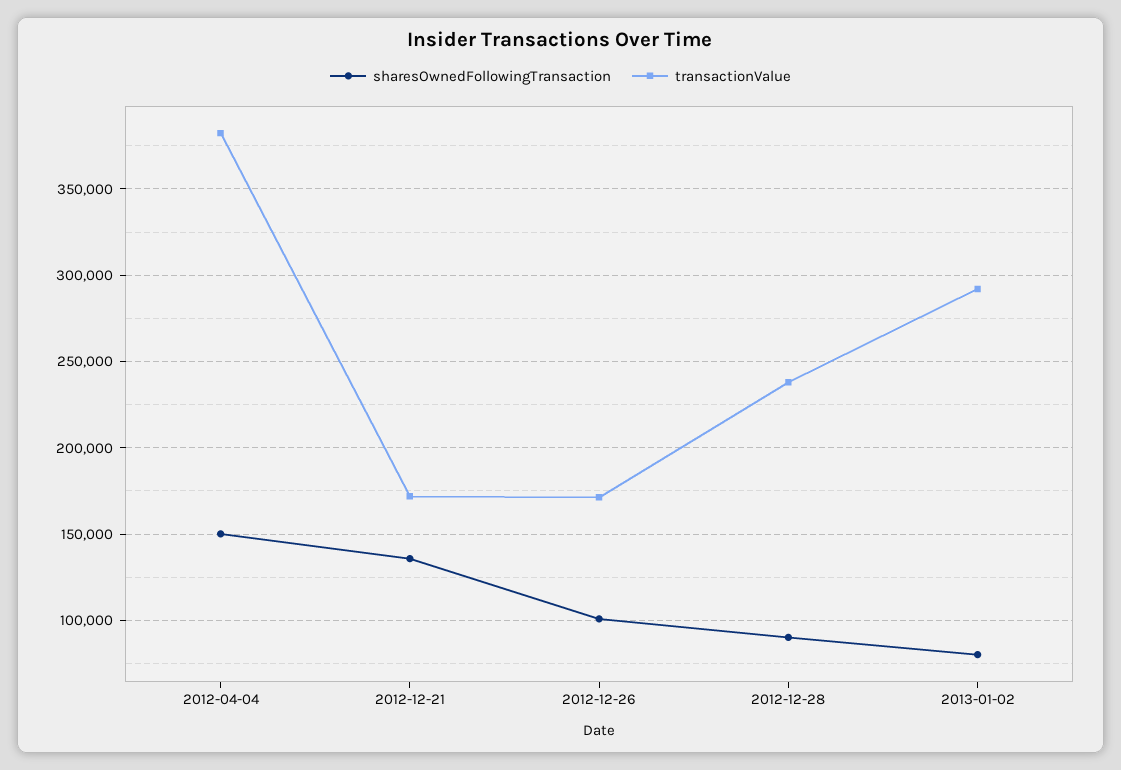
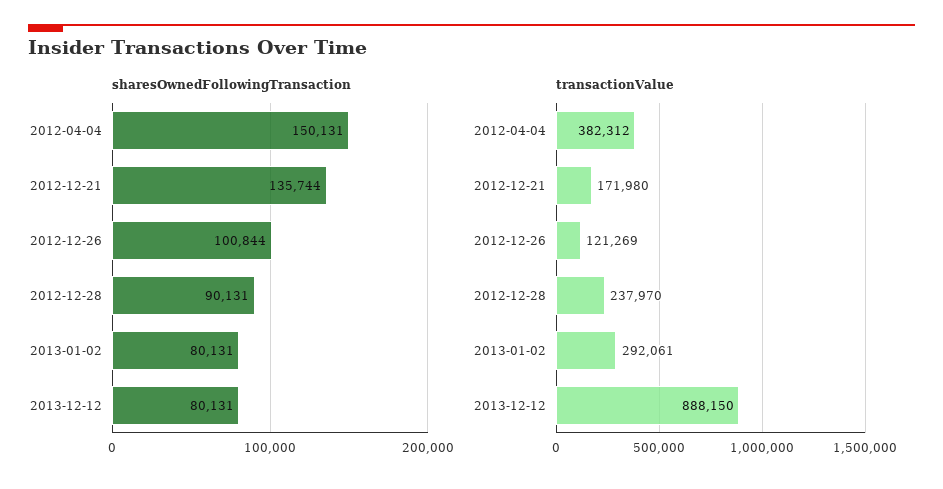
transactionValue, 2012-12-26: 170000 -> 121269
sharesOwnedFollowingTransaction, 2013-12-12: none -> 80131
transactionValue, 2013-12-12: none -> 888150

